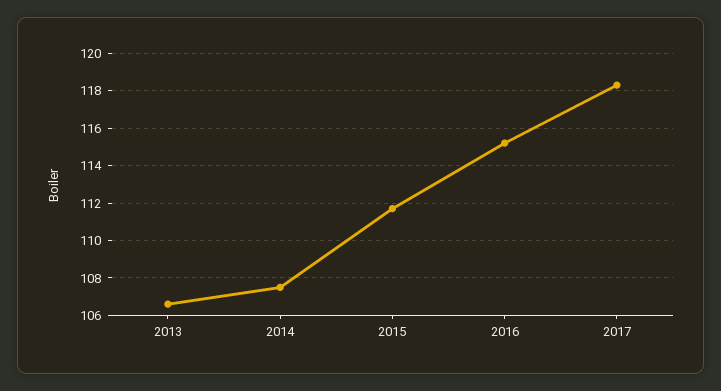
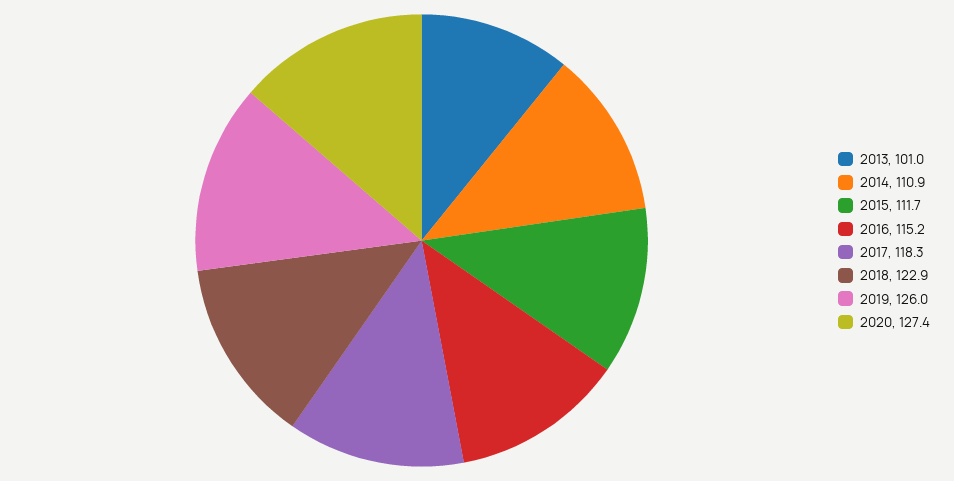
2013: 106.5 -> 101
2014: 107.5 -> 110.9
2018: none -> 122.9
2019: none -> 126
2020: none -> 127.4

